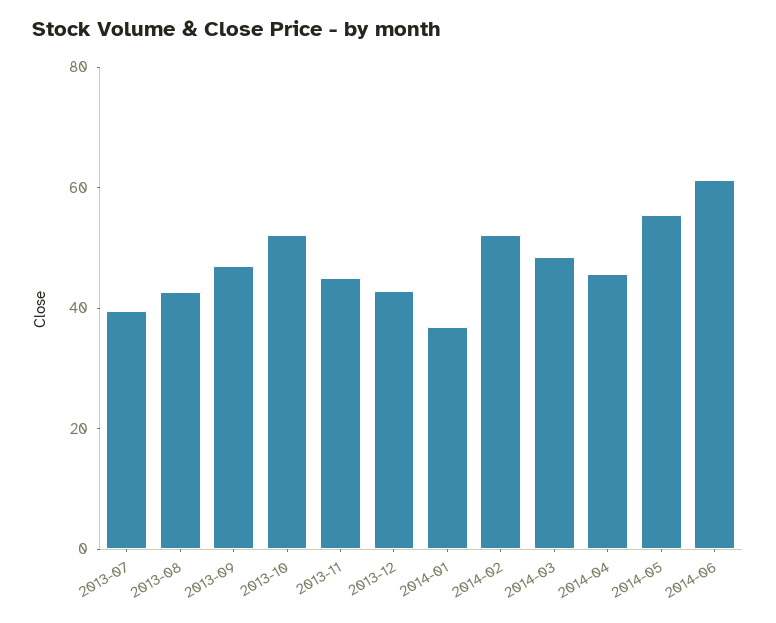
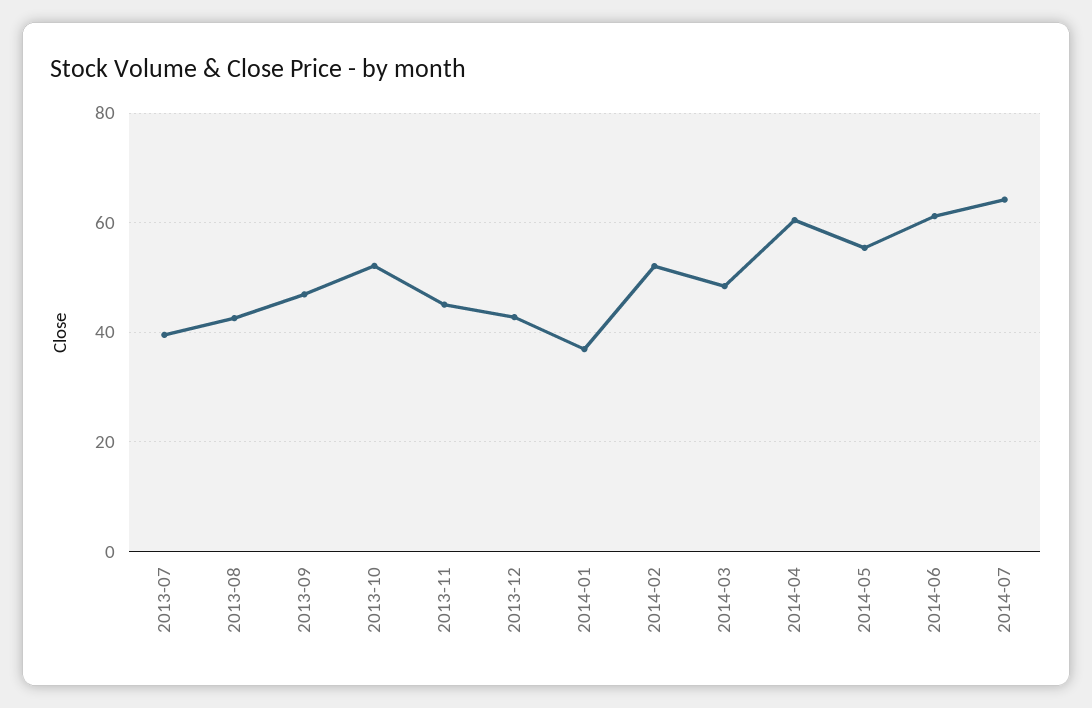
2014-04: 45 -> 60
2014-07: none -> 64

